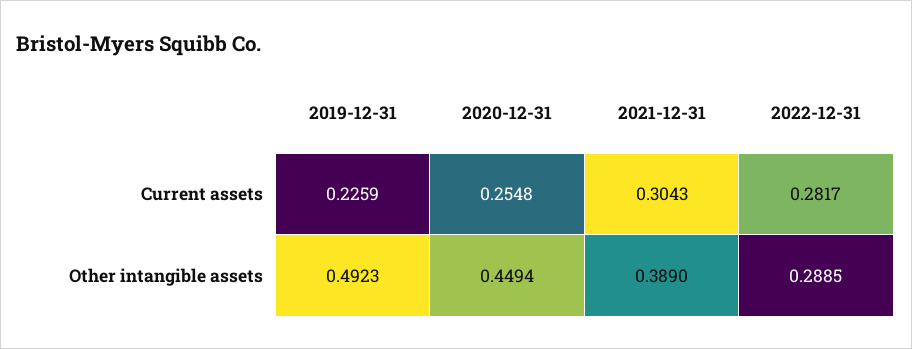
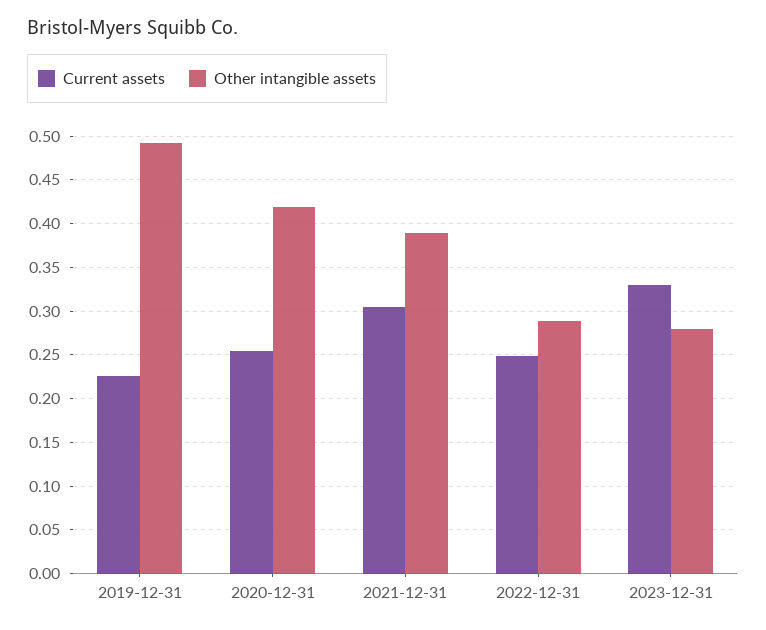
Current assets, 2022-12-31: 0.2817 -> 0.25
Other intangible assets, 2020-12-31: 0.4494 -> 0.42
Current assets, 2023-12-31: none -> 0.33
Other intangible assets, 2023-12-31: none -> 0.28

